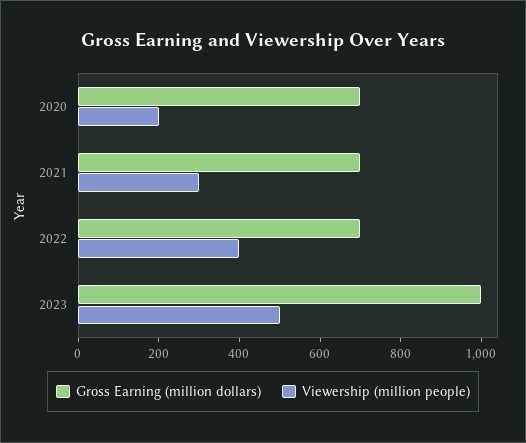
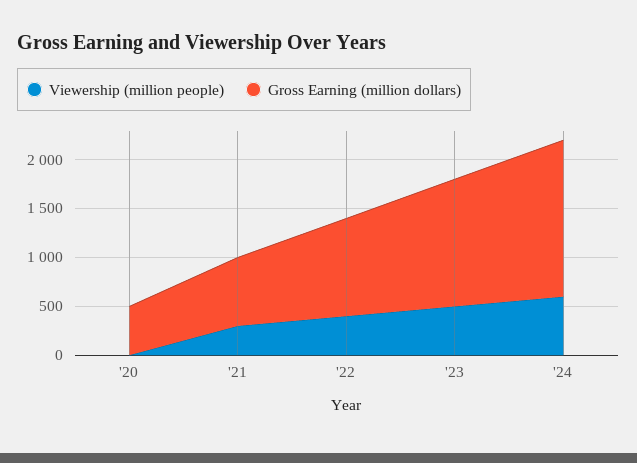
Gross Earning (million dollars), 2020: 700 -> 500
Viewership (million people), 2020: 200 -> 0
Gross Earning (million dollars), 2022: 700 -> 1000
Gross Earning (million dollars), 2023: 1000 -> 1300
Viewership (million people), '24: none -> 600
Gross Earning (million dollars), '24: none -> 1600

